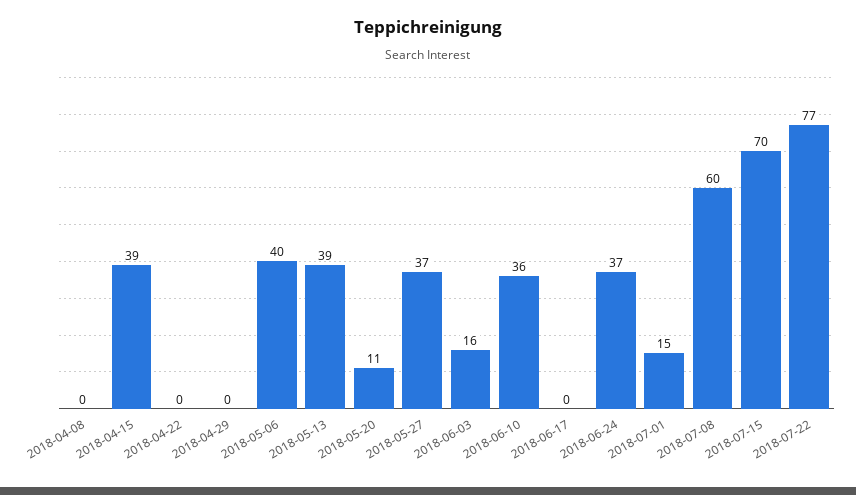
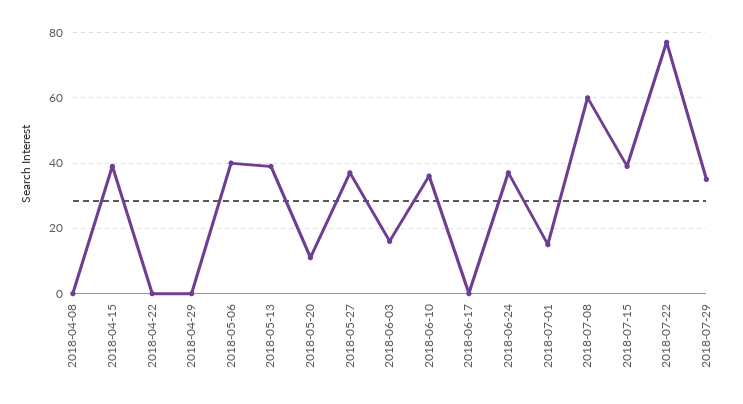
2018-07-15: 70 -> 40
2018-07-29: none -> 35

